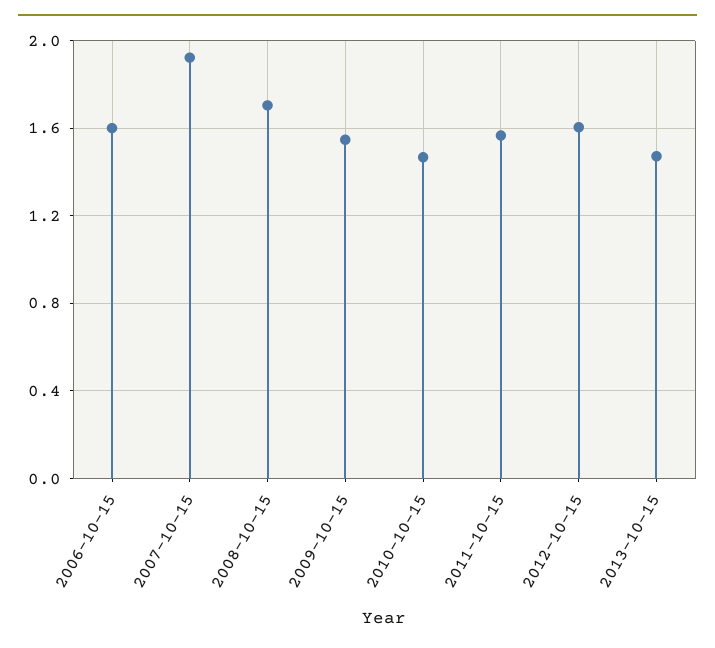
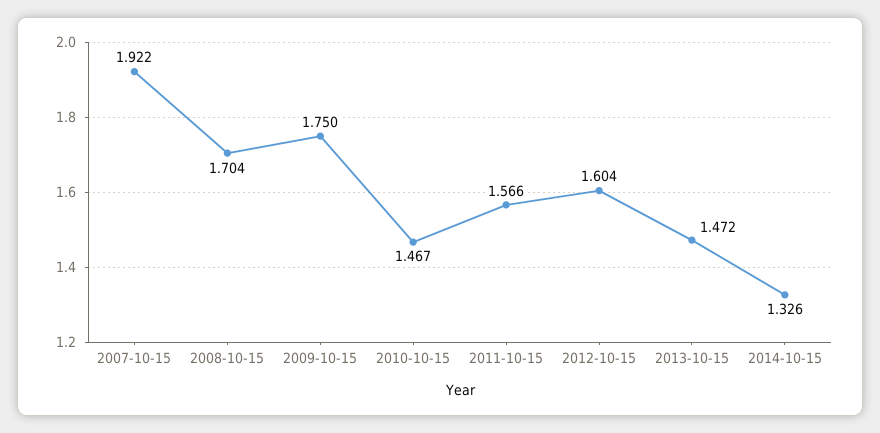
2006-10-15: 1.6 -> none
2009-10-15: 1.55 -> 1.75
2014-10-15: none -> 1.326

